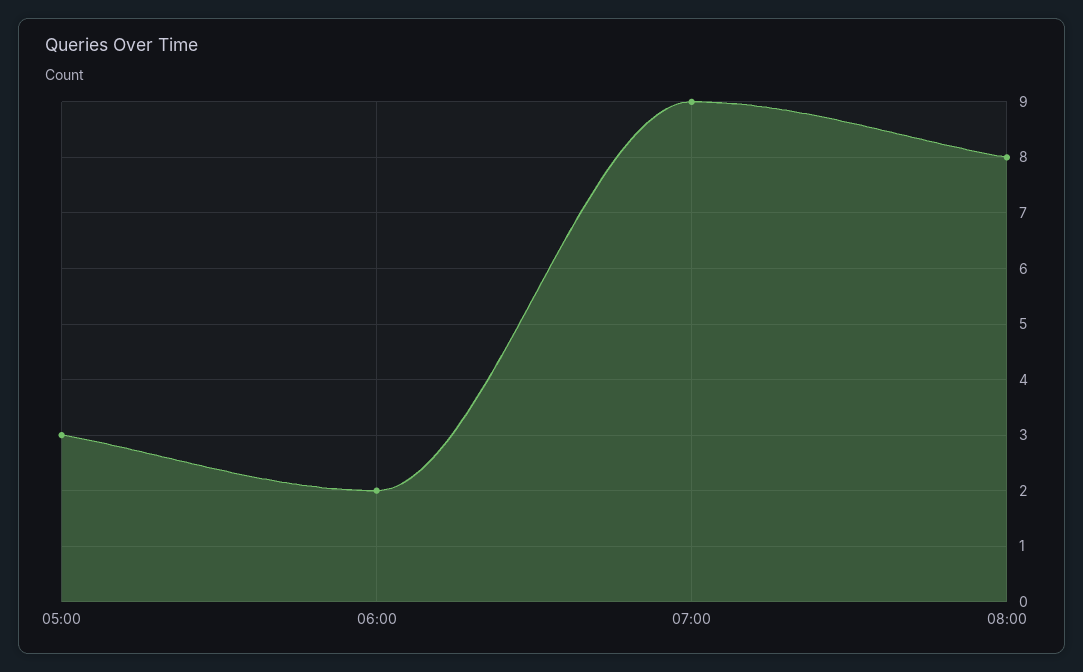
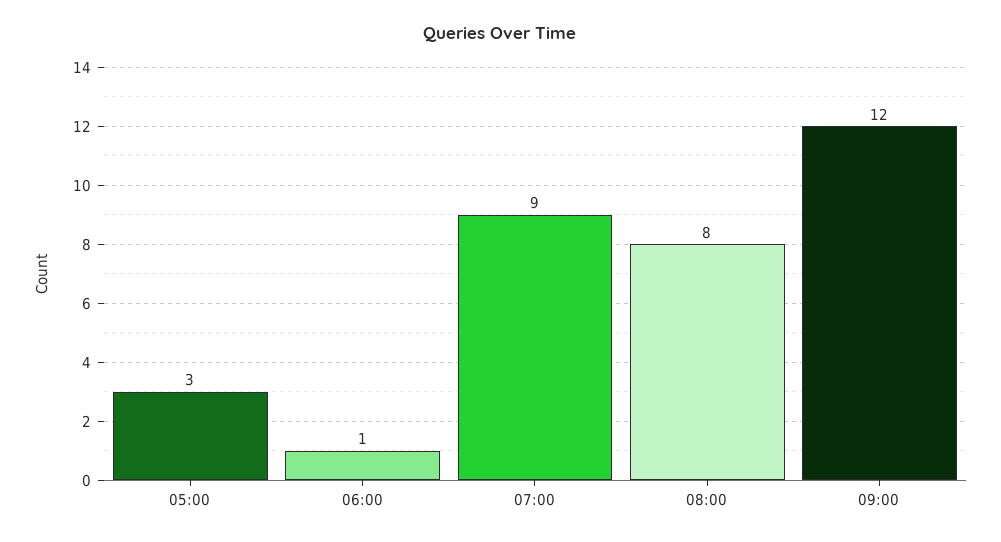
06:00: 2 -> 1
09:00: none -> 12

